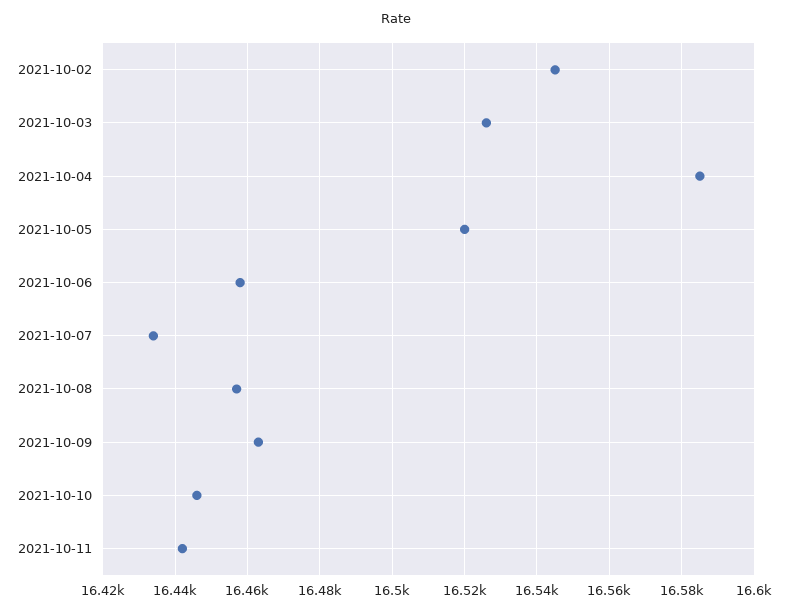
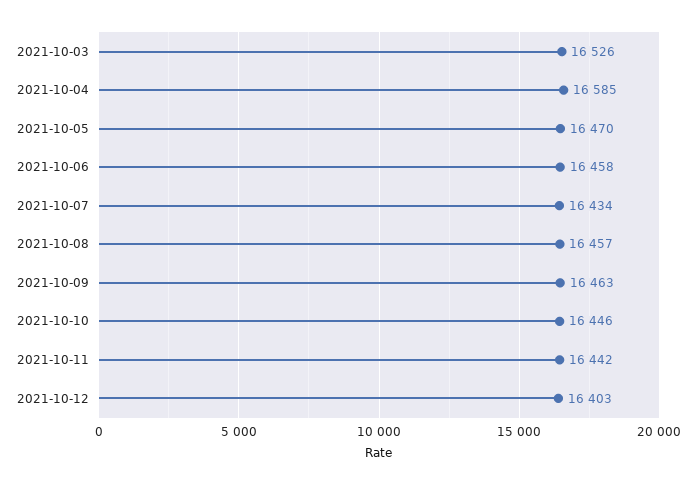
2021-10-02: 16545 -> none
2021-10-05: 16520 -> 16470
2021-10-12: none -> 16403

